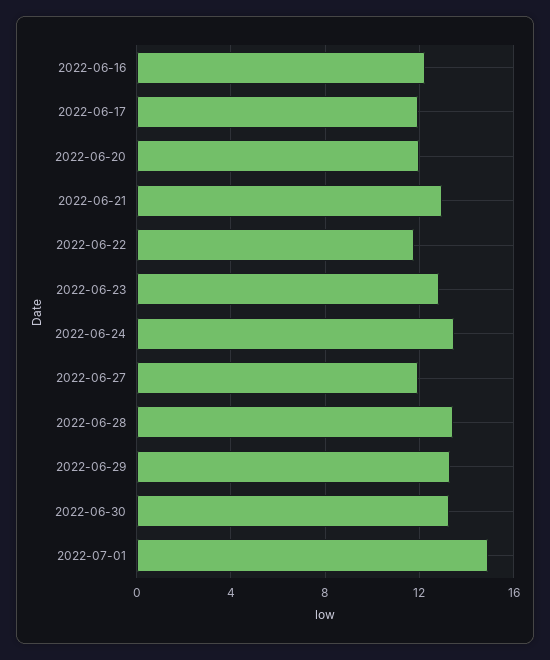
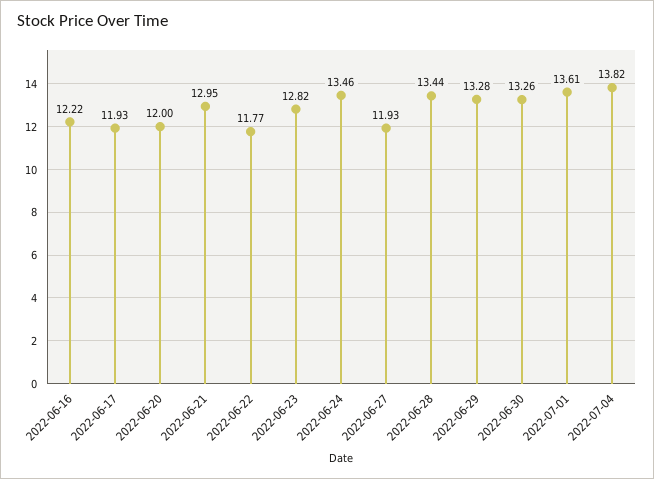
2022-07-01: 15 -> 13.61
2022-07-04: none -> 13.82

